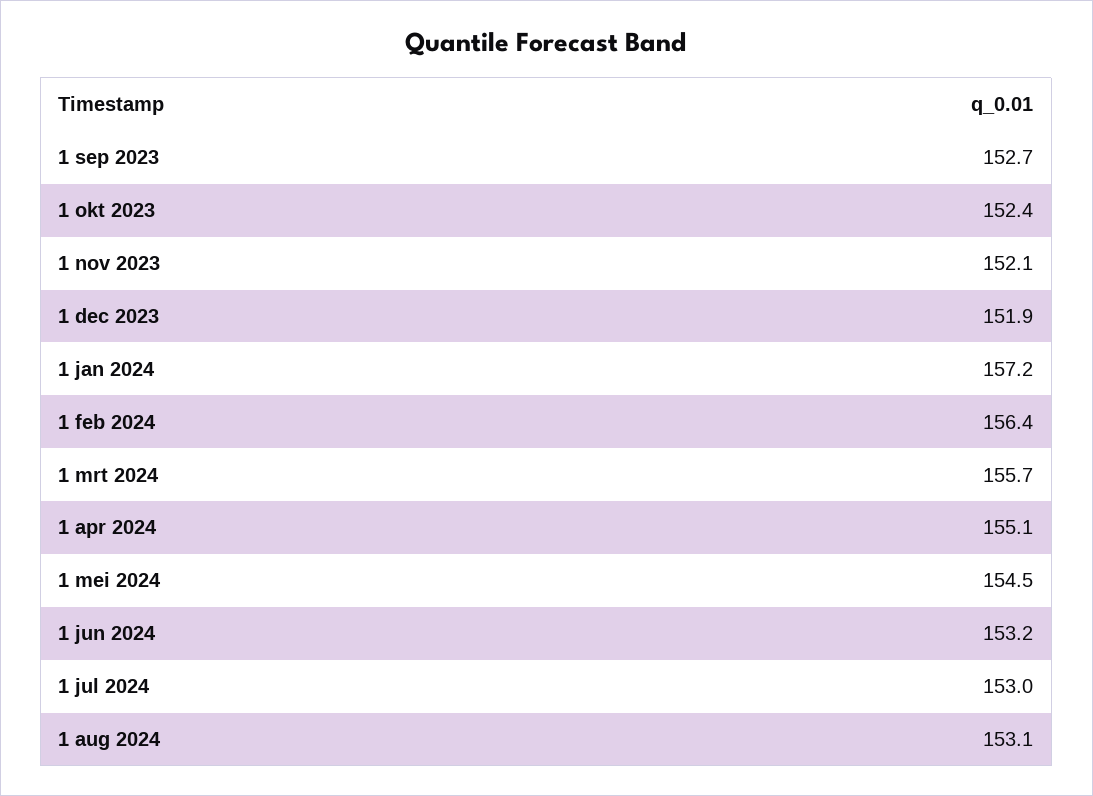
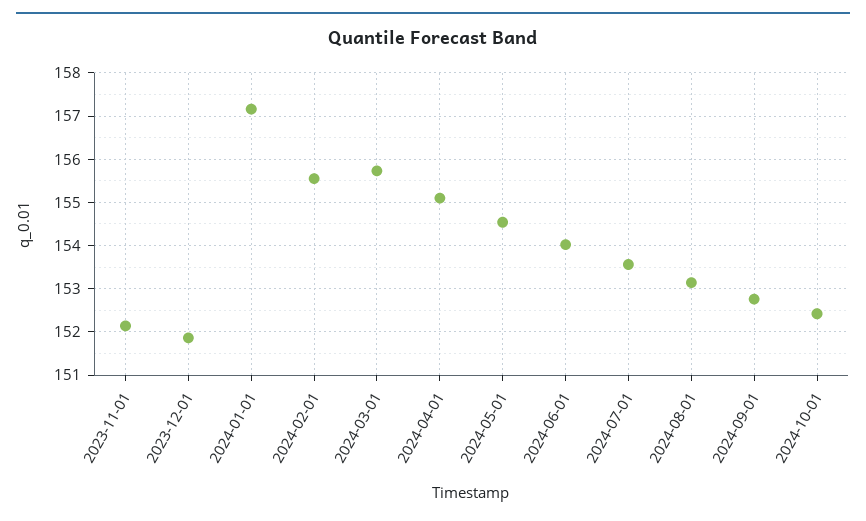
1 sep 2023: 152.7 -> none
1 okt 2023: 152.4 -> none
1 feb 2024: 156.4 -> 155.6
1 jun 2024: 153.2 -> 154
1 jul 2024: 153 -> 153.6
2024-09-01: none -> 152.8
2024-10-01: none -> 152.4

